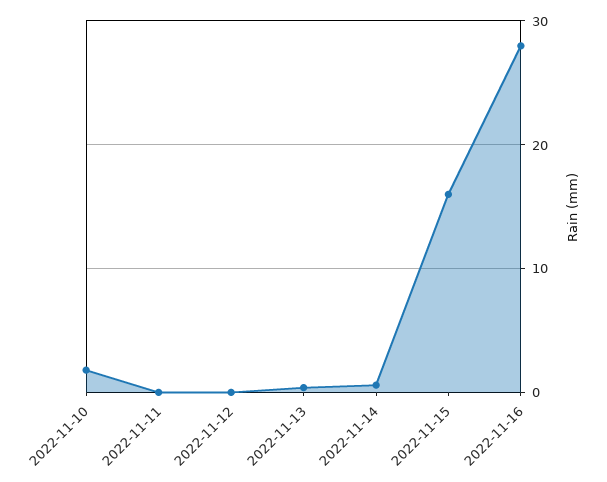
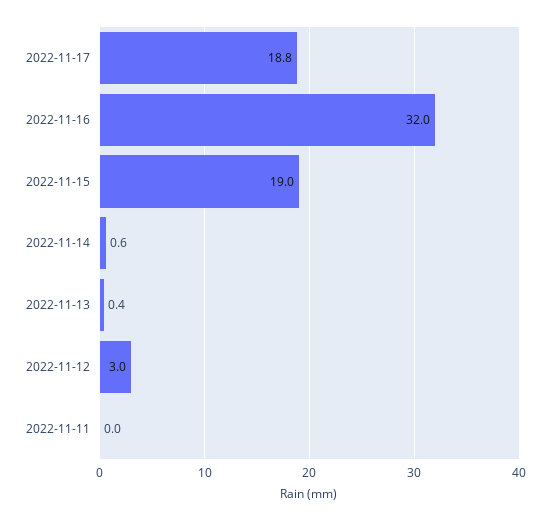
2022-11-10: 2 -> none
2022-11-12: 0 -> 3
2022-11-15: 16 -> 19
2022-11-16: 28 -> 32
2022-11-17: none -> 18.8

